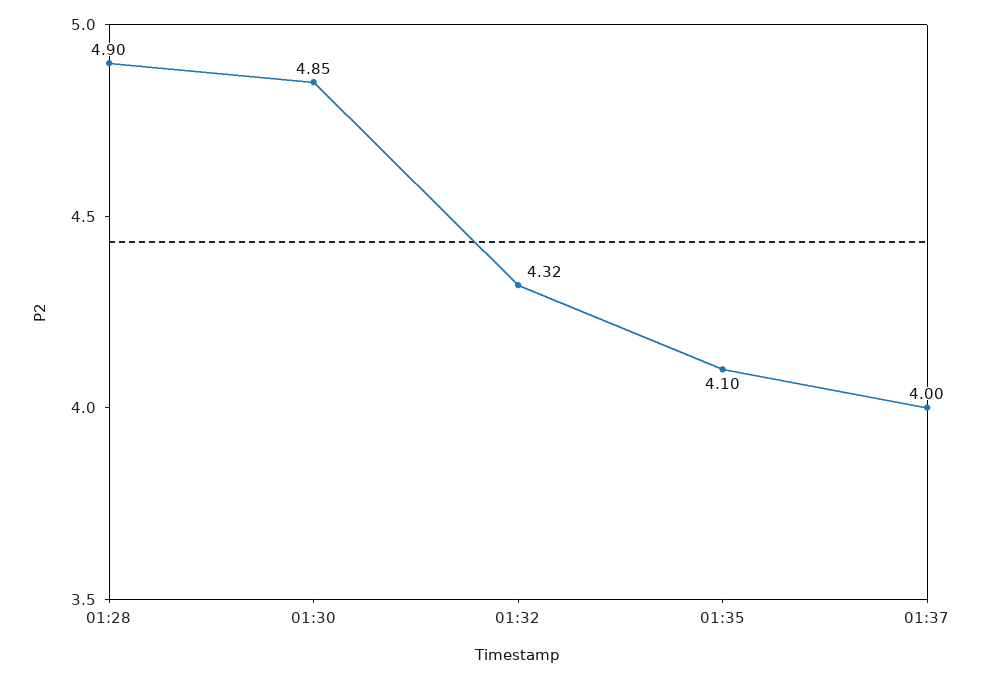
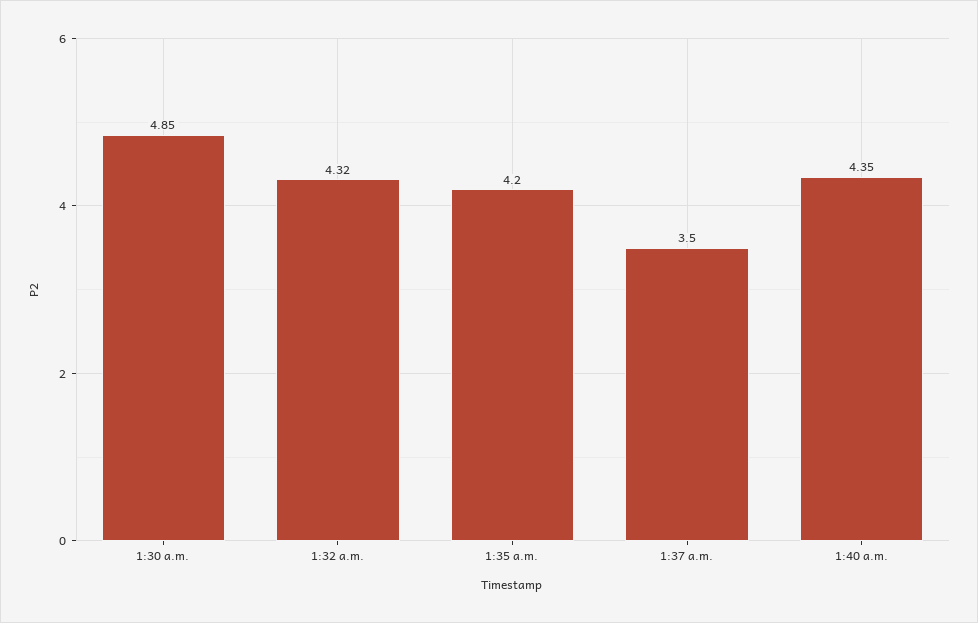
01:28: 4.9 -> none
01:35: 4.1 -> 4.2
01:37: 4 -> 3.5
1:40 a.m.: none -> 4.35

